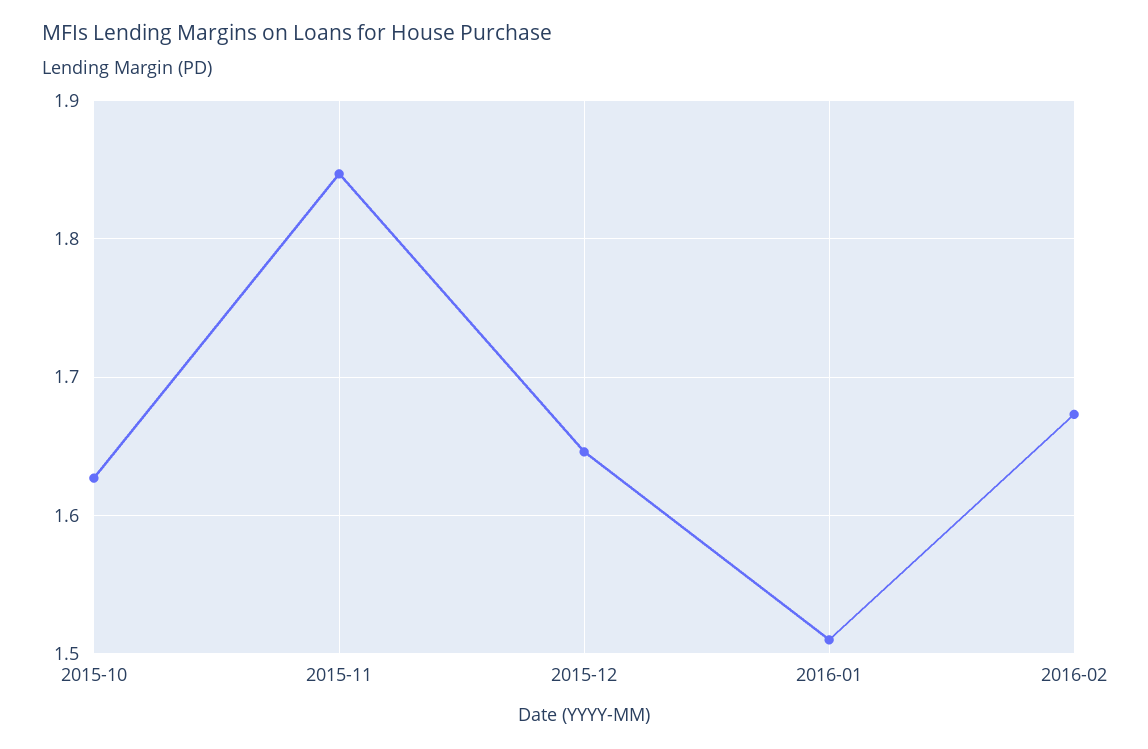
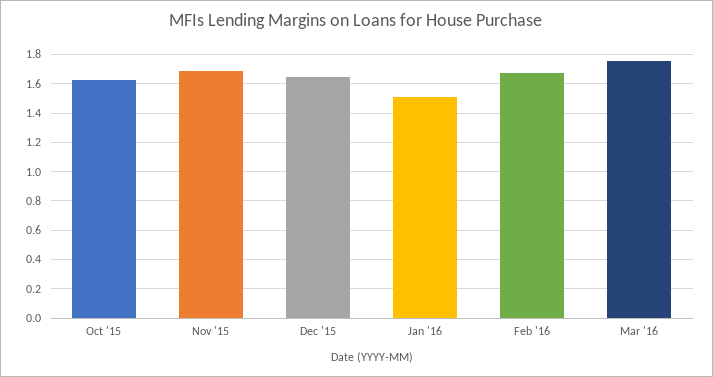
2015-11: 1.85 -> 1.7
Mar '16: none -> 1.75

